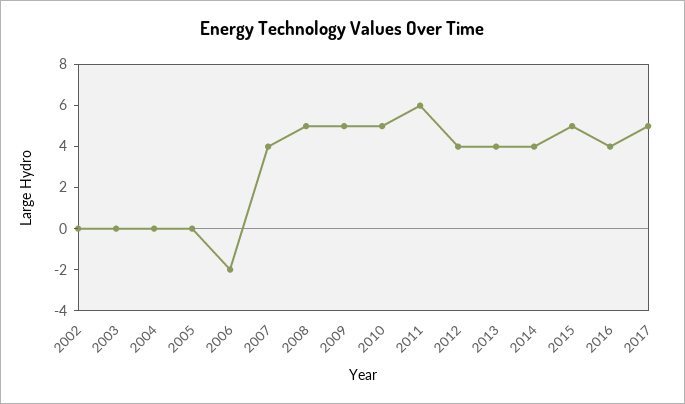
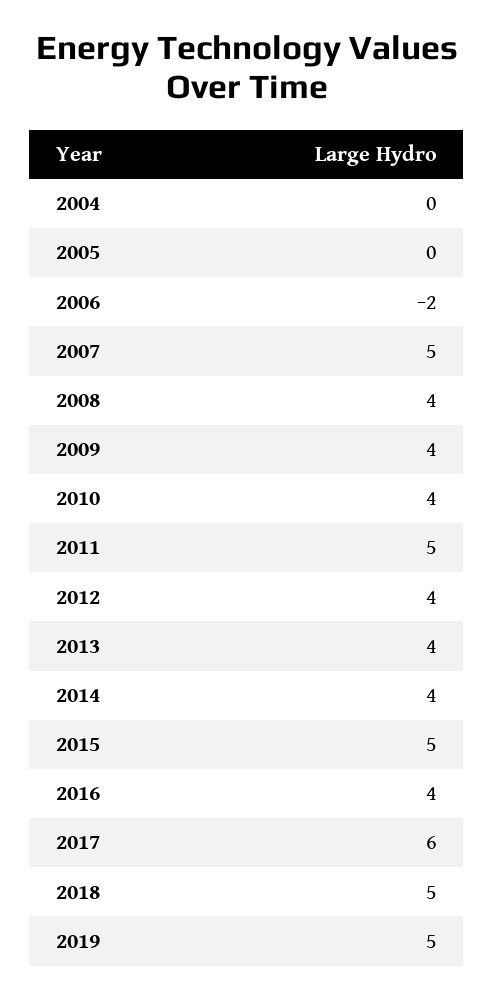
2002: 0 -> none
2003: 0 -> none
2007: 4 -> 5
2008: 5 -> 4
2009: 5 -> 4
2010: 5 -> 4
2011: 6 -> 5
2017: 5 -> 6
2018: none -> 5
2019: none -> 5

